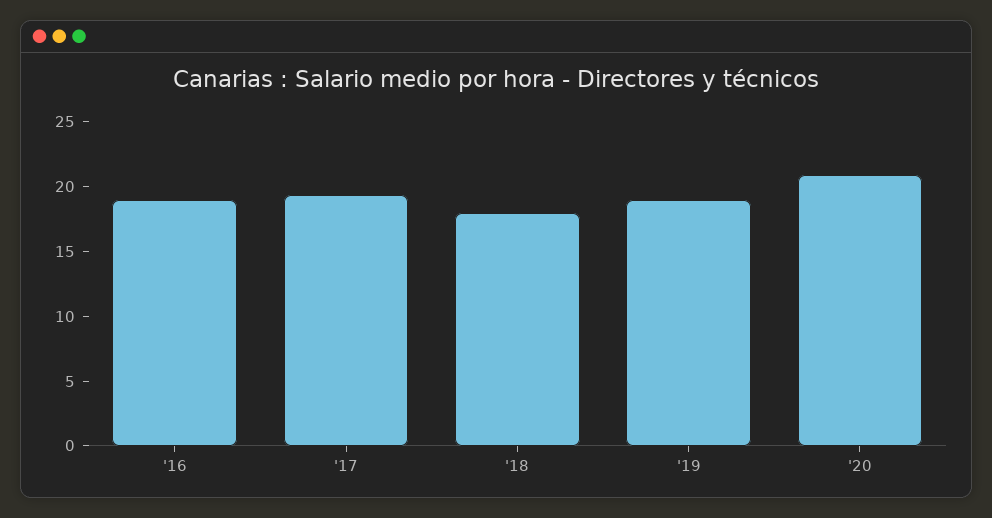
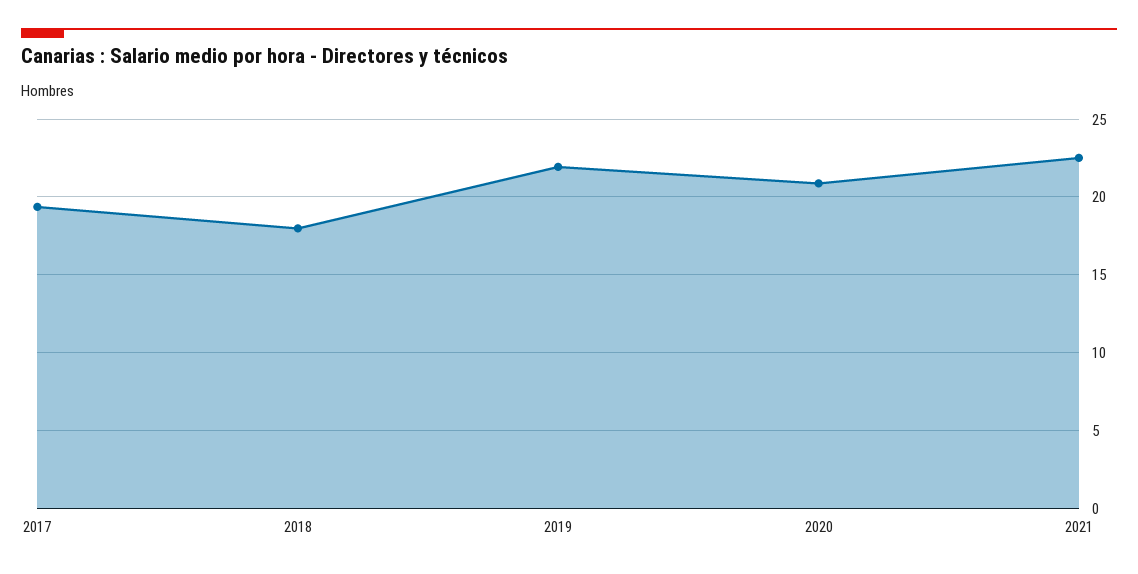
'16: 19 -> none
'19: 19 -> 22
2021: none -> 22.5

